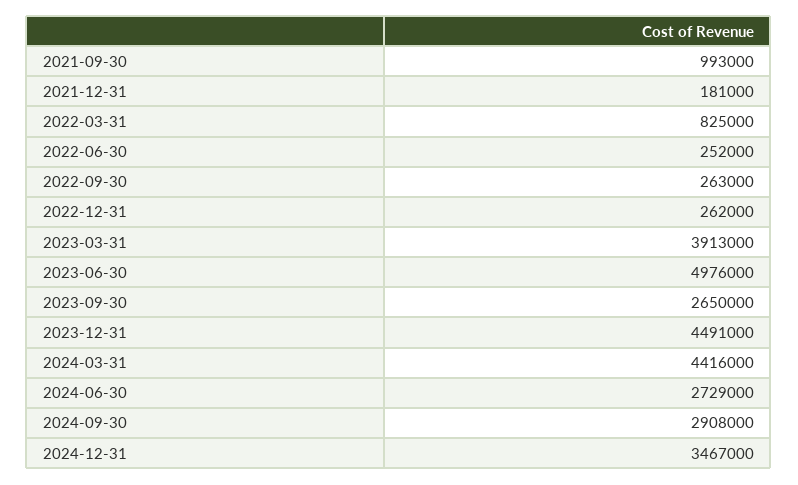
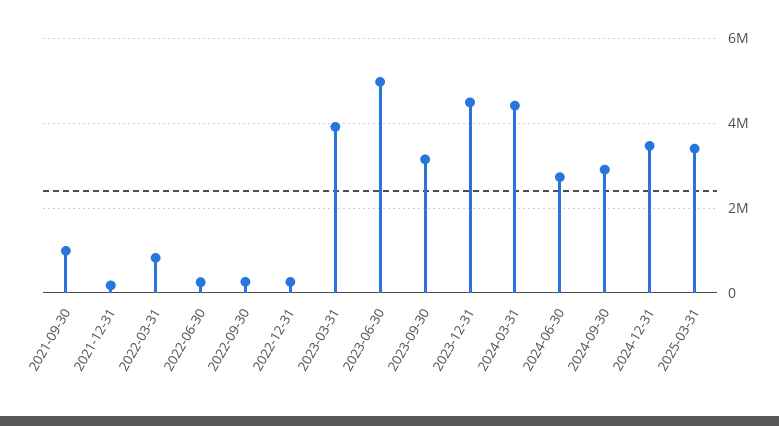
2023-09-30: 2650000 -> 3200000
2025-03-31: none -> 3400000

